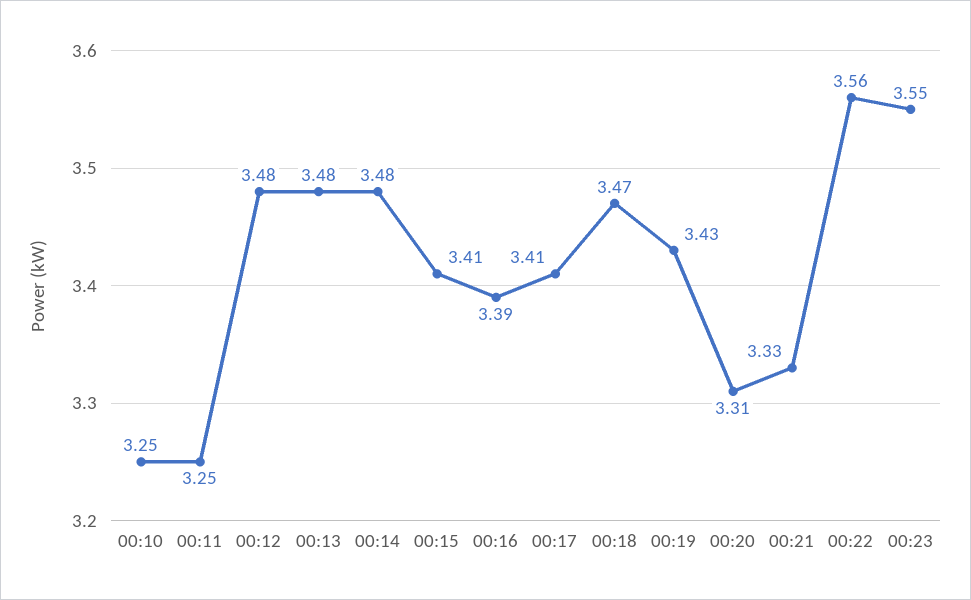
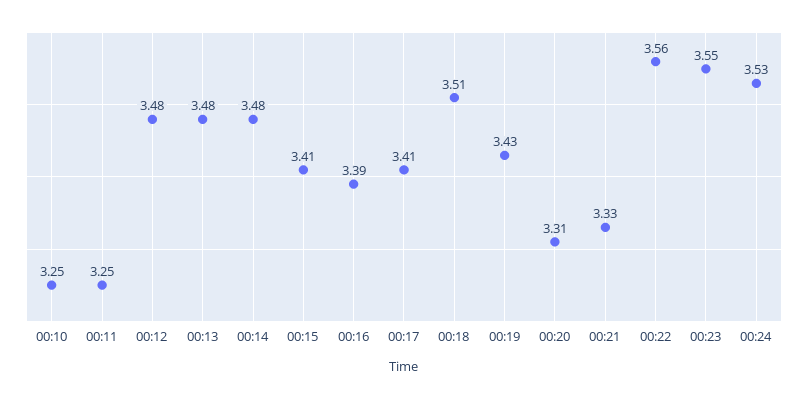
00:18: 3.47 -> 3.51
00:24: none -> 3.53

